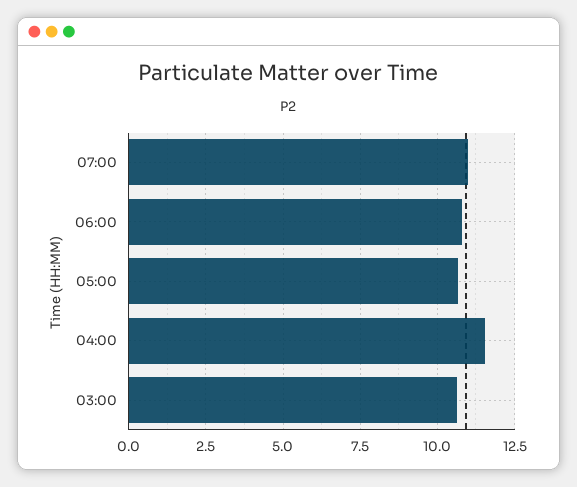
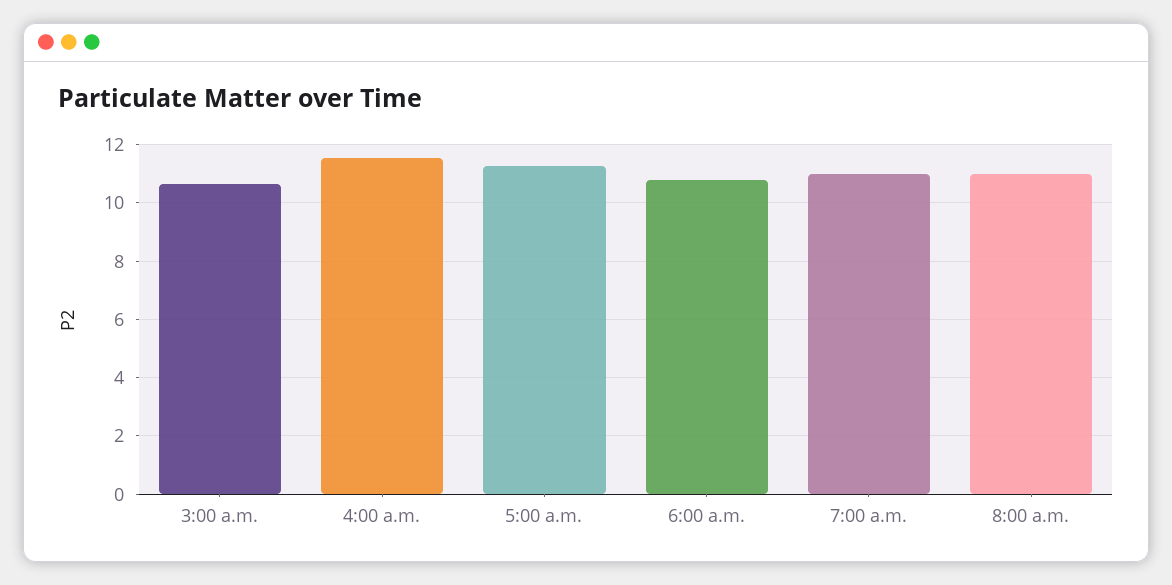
05:00: 10.75 -> 11.25
8:00 a.m.: none -> 11

